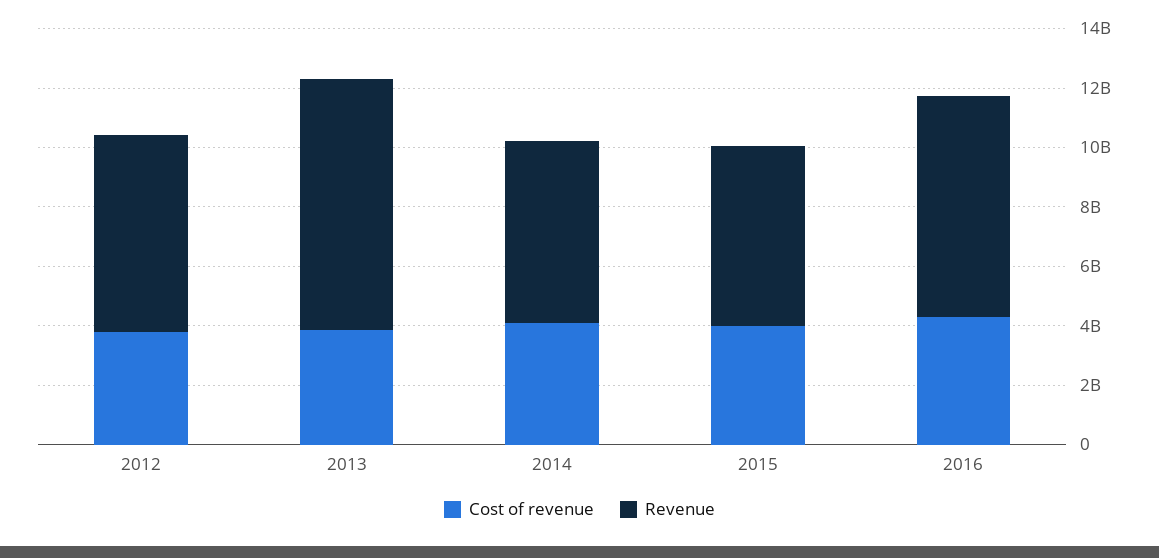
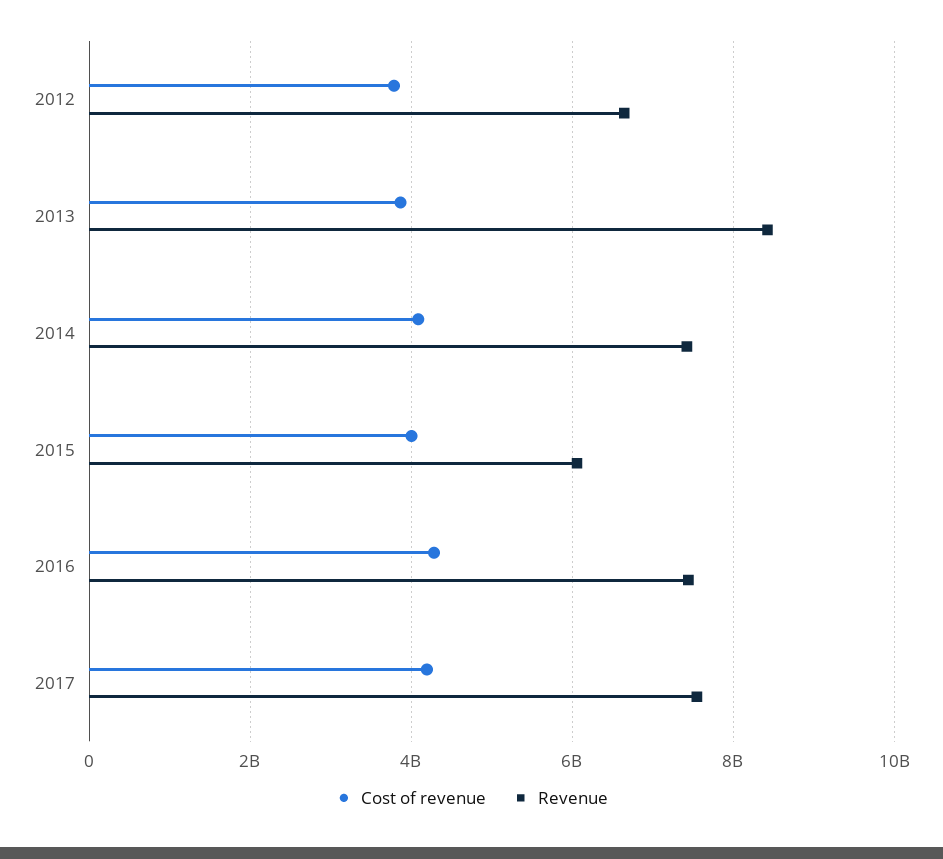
Revenue, 2014: 6000000000 -> 7400000000
Cost of revenue, 2017: none -> 4200000000
Revenue, 2017: none -> 7600000000

